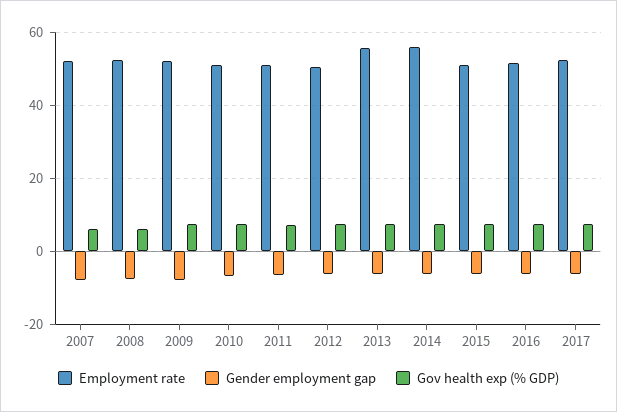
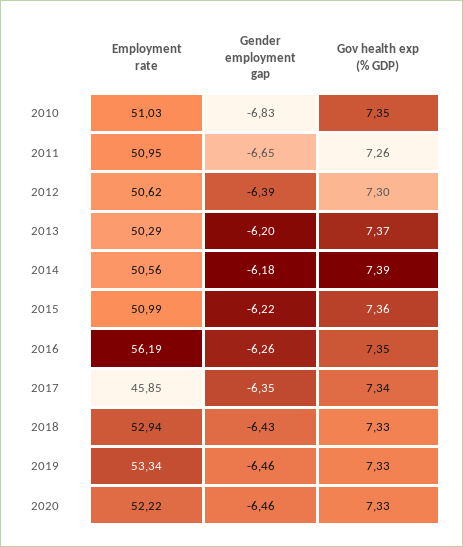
Employment rate, 2007: 52 -> none
Gender employment gap, 2007: -8 -> none
Gov health exp (% GDP), 2007: 6 -> none
Employment rate, 2008: 52 -> none
Gender employment gap, 2008: -8 -> none
Gov health exp (% GDP), 2008: 6 -> none
Employment rate, 2009: 52 -> none
Gender employment gap, 2009: -8 -> none
Gov health exp (% GDP), 2009: 8 -> none
Employment rate, 2013: 56 -> 50.29
Employment rate, 2014: 56 -> 50.56
Employment rate, 2016: 52 -> 56.19
Employment rate, 2017: 52 -> 45.85
Employment rate, 2018: none -> 52.94
Gender employment gap, 2018: none -> -6.43
Gov health exp (% GDP), 2018: none -> 7.33
Employment rate, 2019: none -> 53.34
Gender employment gap, 2019: none -> -6.46
Gov health exp (% GDP), 2019: none -> 7.33
Employment rate, 2020: none -> 52.22
Gender employment gap, 2020: none -> -6.46
Gov health exp (% GDP), 2020: none -> 7.33

